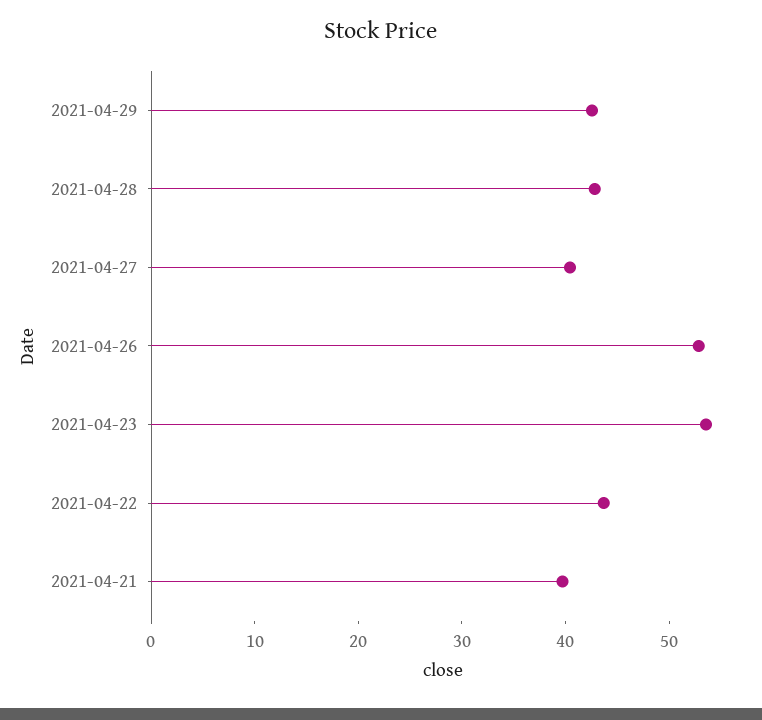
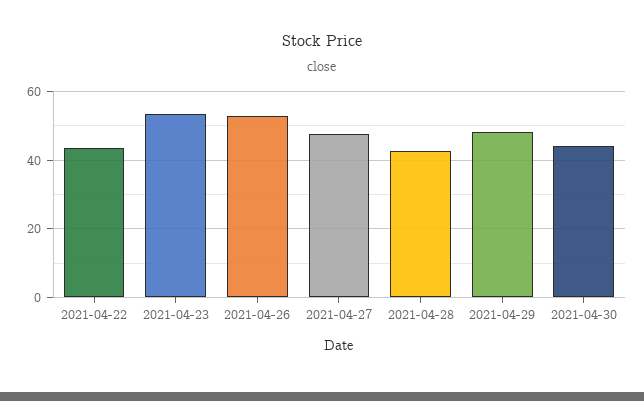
2021-04-29: 42 -> 48
2021-04-27: 40 -> 48
2021-04-21: 40 -> none
2021-04-30: none -> 44

